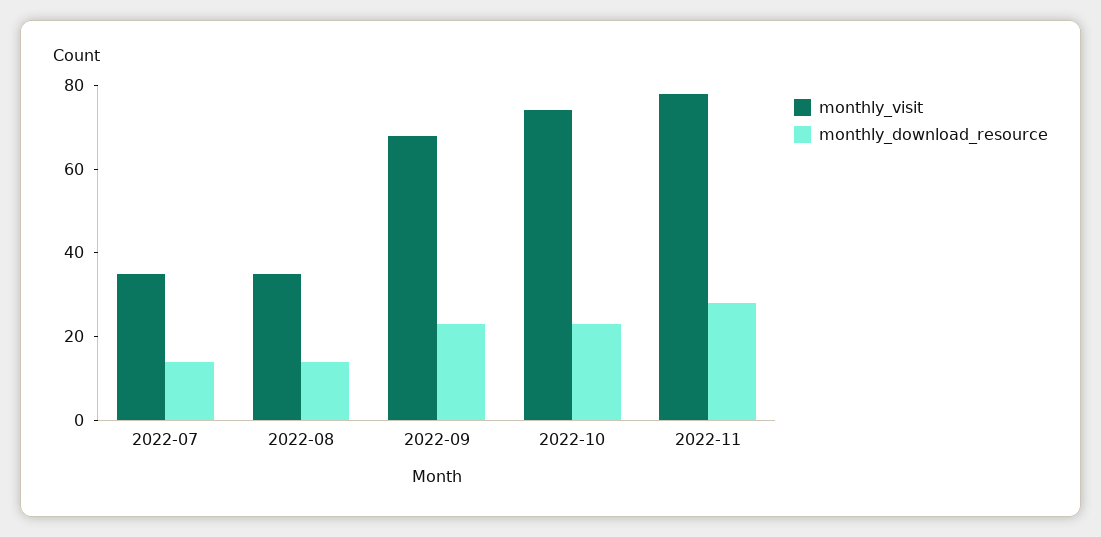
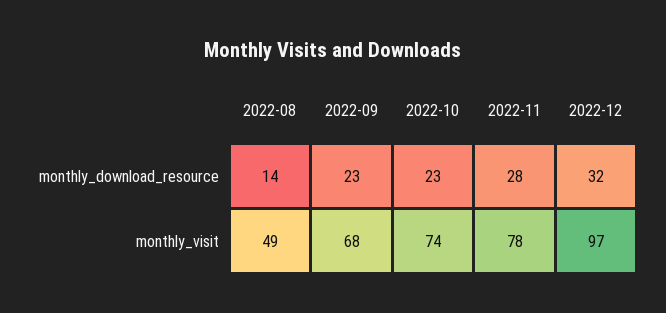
monthly_visit, 2022-07: 35 -> none
monthly_download_resource, 2022-07: 15 -> none
monthly_visit, 2022-08: 35 -> 49
monthly_download_resource, 2022-12: none -> 32
monthly_visit, 2022-12: none -> 97

